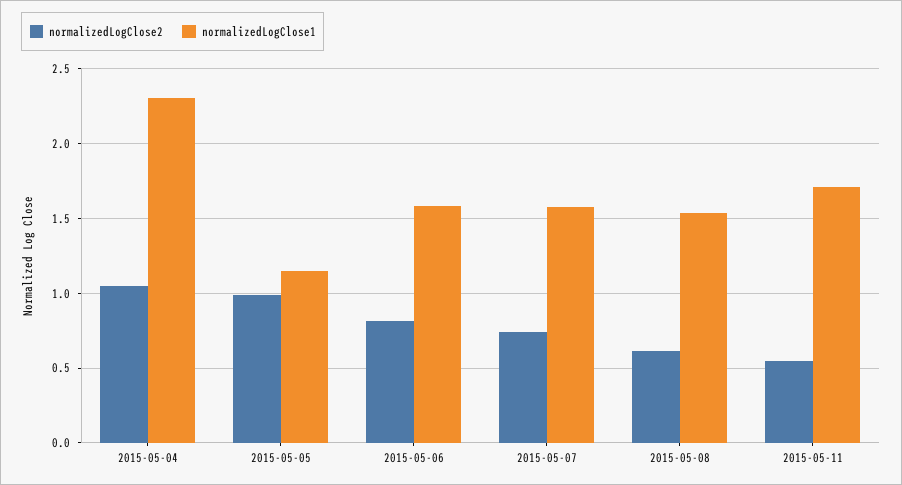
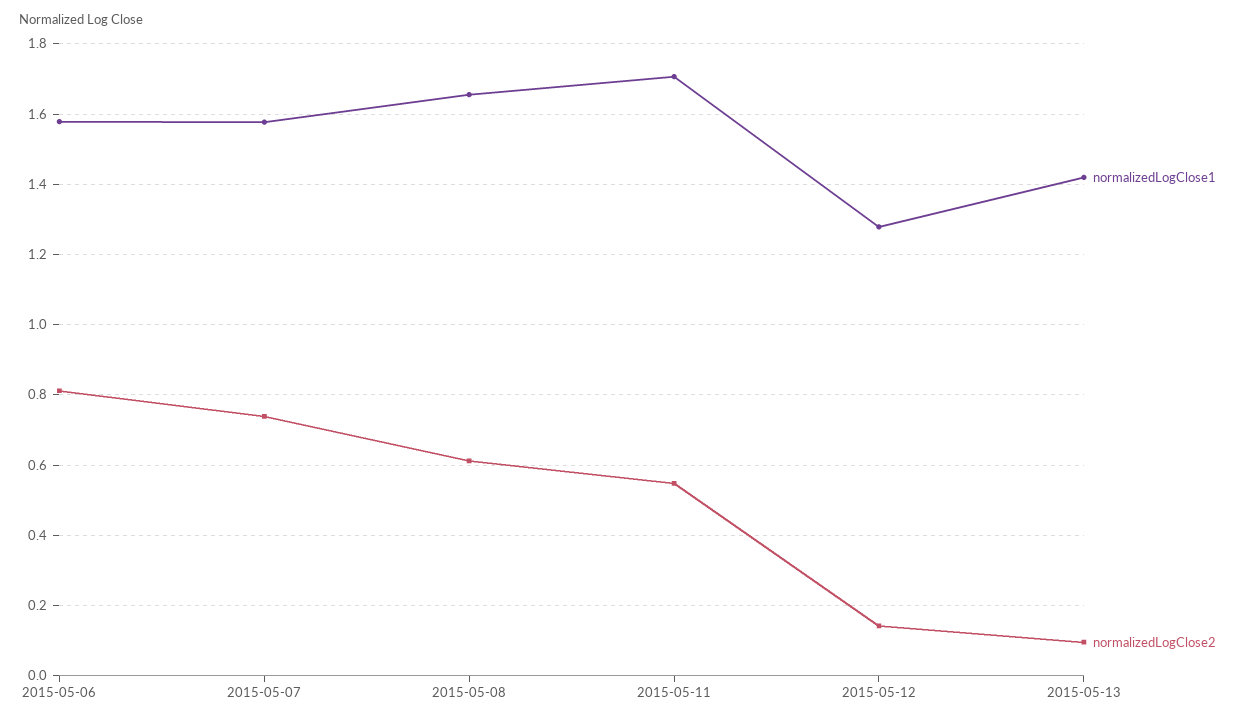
normalizedLogClose2, 2015-05-04: 1.05 -> none
normalizedLogClose1, 2015-05-04: 2.3 -> none
normalizedLogClose2, 2015-05-05: 1 -> none
normalizedLogClose1, 2015-05-05: 1.15 -> none
normalizedLogClose1, 2015-05-08: 1.55 -> 1.66
normalizedLogClose1, 2015-05-12: none -> 1.28
normalizedLogClose2, 2015-05-12: none -> 0.14
normalizedLogClose1, 2015-05-13: none -> 1.42
normalizedLogClose2, 2015-05-13: none -> 0.1

